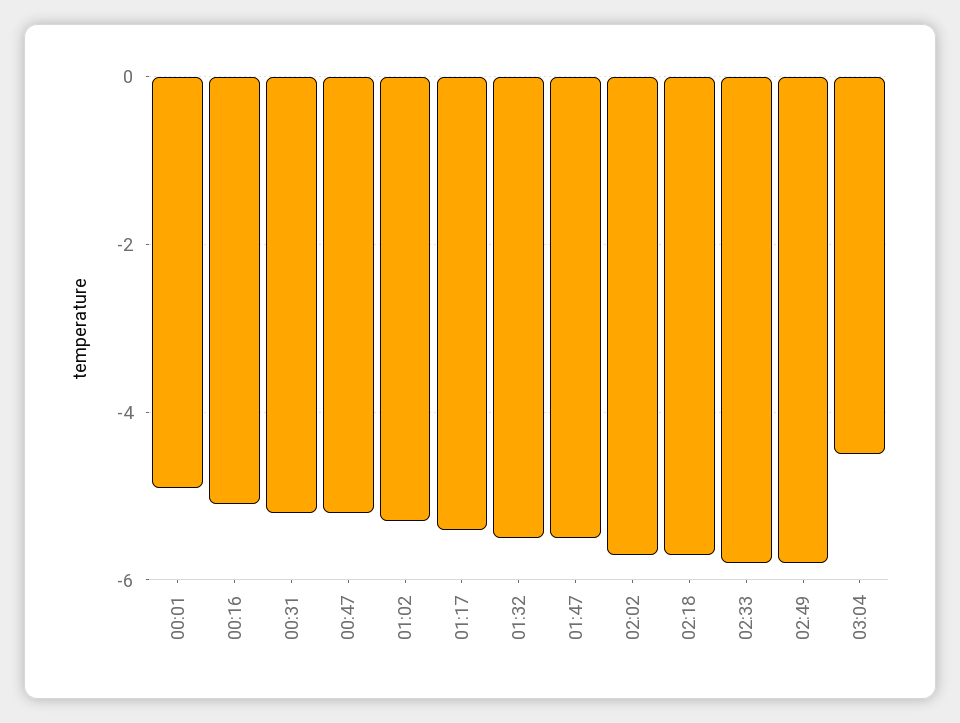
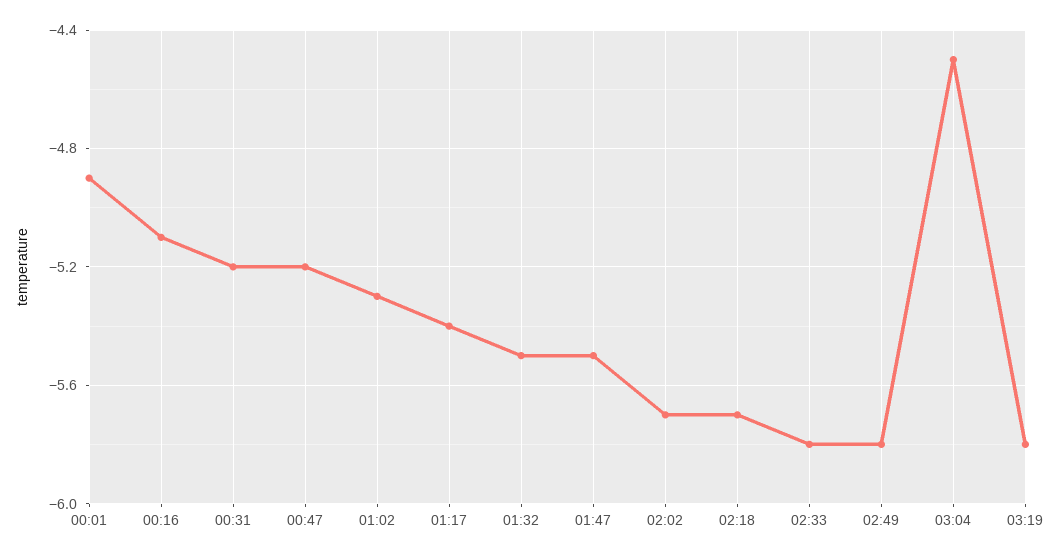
03:19: none -> -5.8

